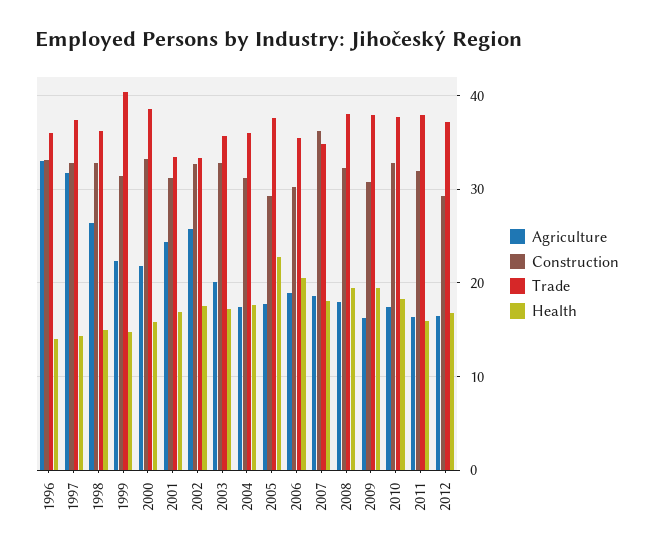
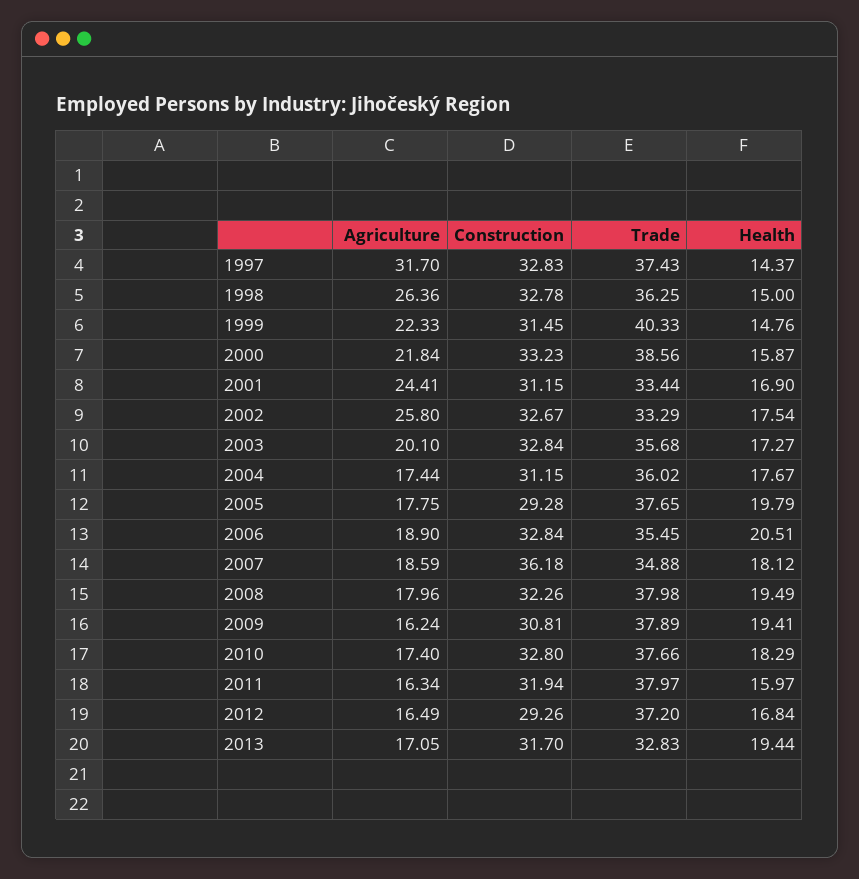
Agriculture, 1996: 33 -> none
Construction, 1996: 33 -> none
Trade, 1996: 36 -> none
Health, 1996: 14 -> none
Health, 2005: 23 -> 19.79
Construction, 2006: 30 -> 32.84
Agriculture, 2013: none -> 17.05
Construction, 2013: none -> 31.7
Trade, 2013: none -> 32.83
Health, 2013: none -> 19.44

